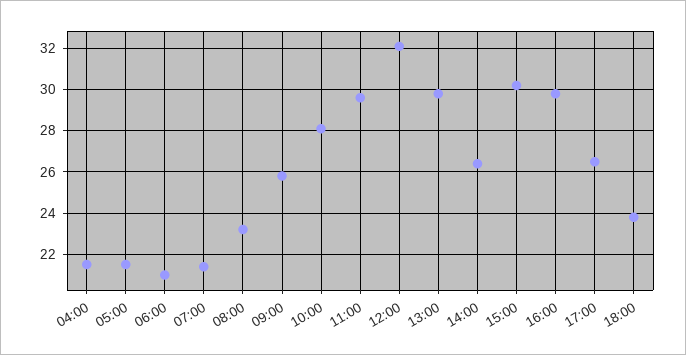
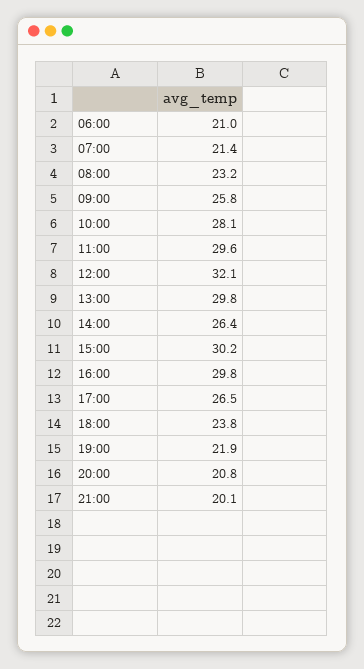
04:00: 21.5 -> none
05:00: 21.5 -> none
19:00: none -> 21.9
20:00: none -> 20.8
21:00: none -> 20.1

